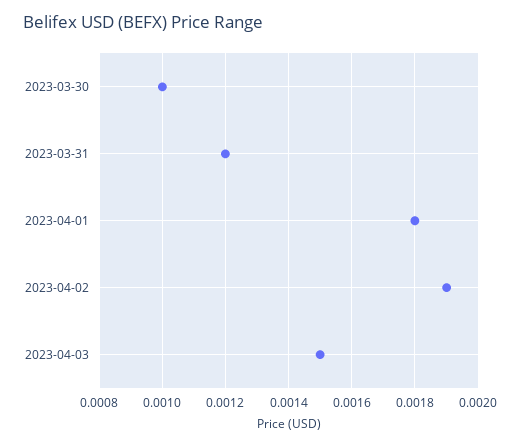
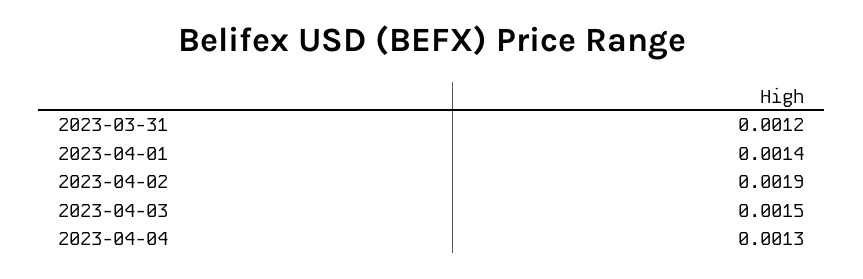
2023-03-30: 0.001 -> none
2023-04-01: 0.0018 -> 0.0014
2023-04-04: none -> 0.0013

